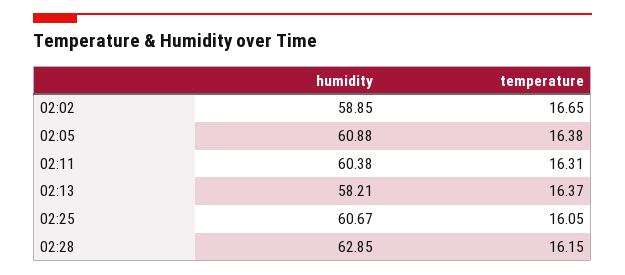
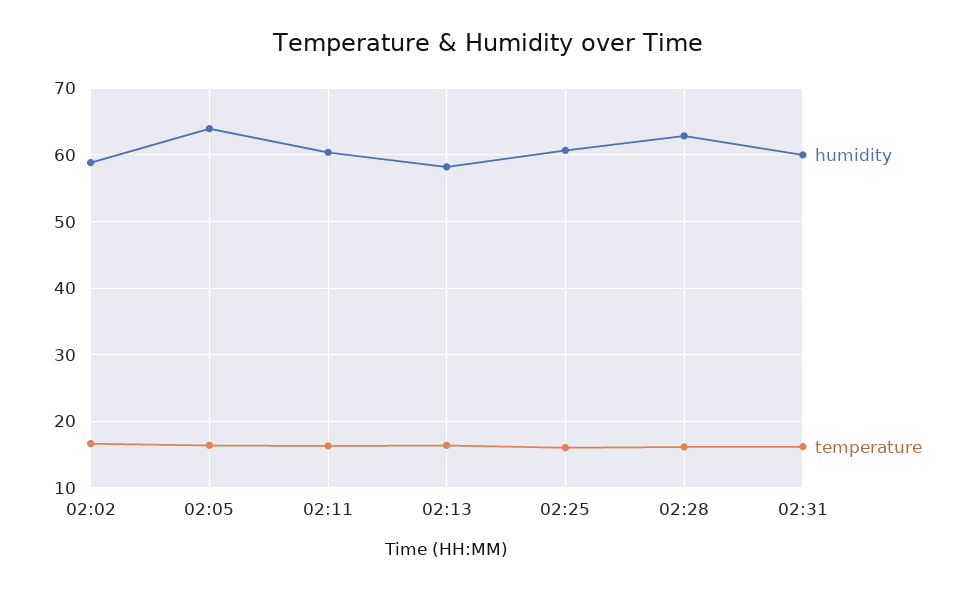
humidity, 02:05: 60.88 -> 64
humidity, 02:31: none -> 60
temperature, 02:31: none -> 16

